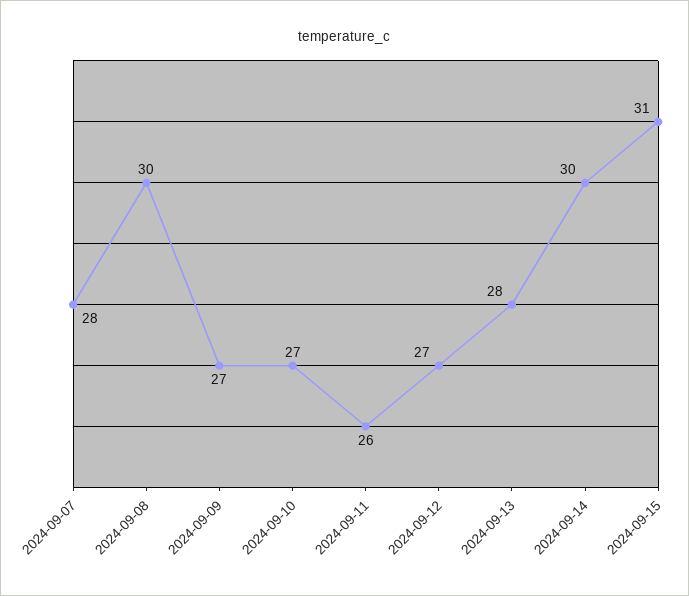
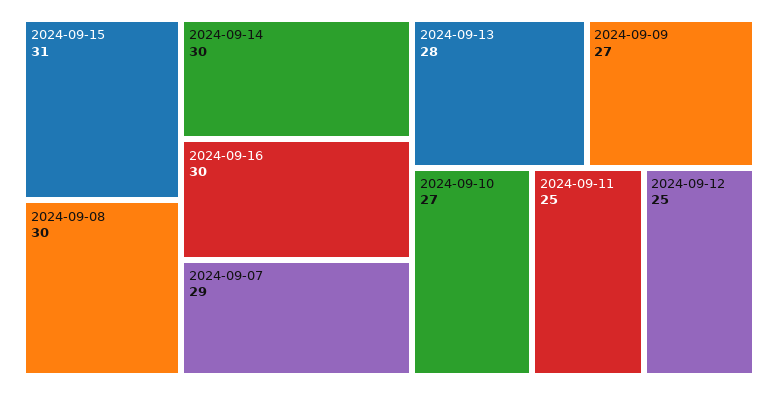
2024-09-07: 28 -> 29
2024-09-11: 26 -> 25
2024-09-12: 27 -> 25
2024-09-16: none -> 30

